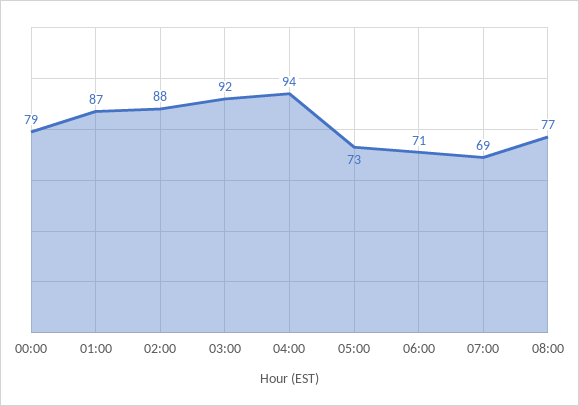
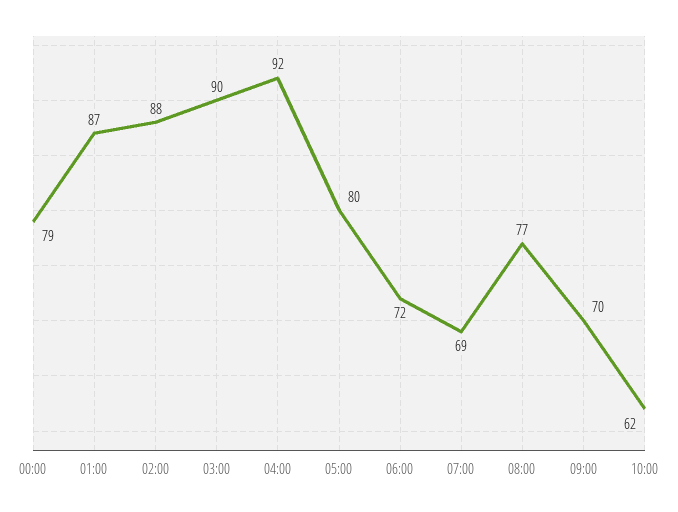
03:00: 92 -> 90
04:00: 94 -> 92
05:00: 73 -> 80
06:00: 71 -> 72
09:00: none -> 70
10:00: none -> 62

